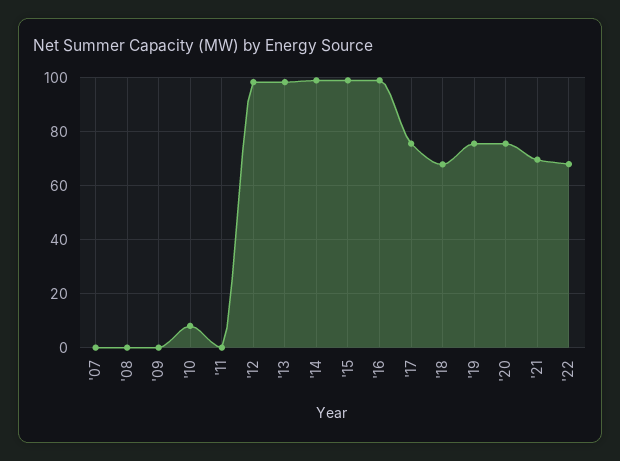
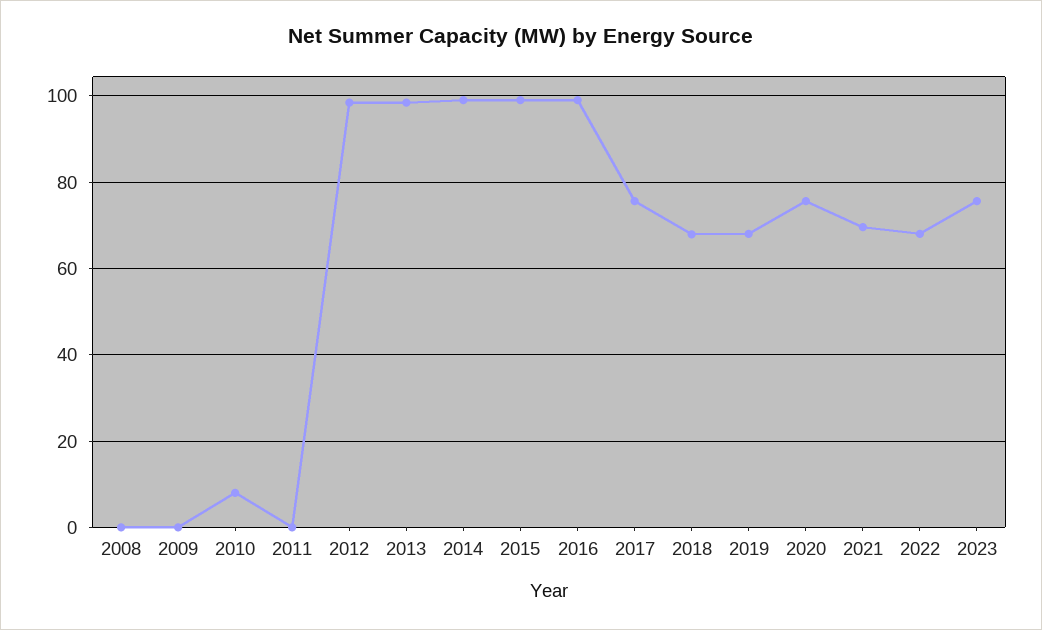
'07: 0 -> none
'19: 75 -> 68
2023: none -> 76

